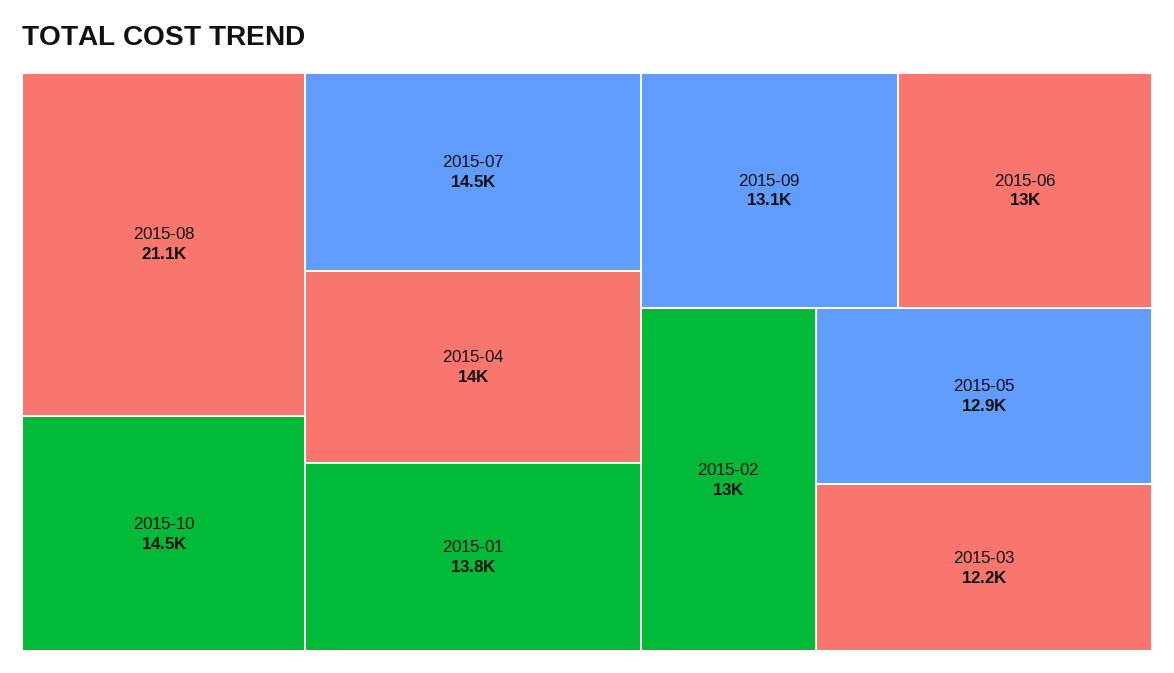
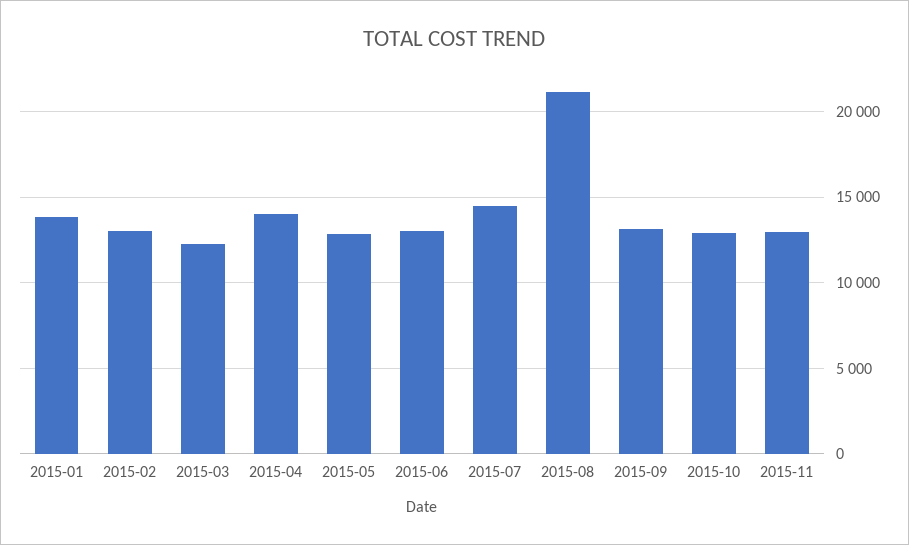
2015-10: 14500 -> 13000
2015-11: none -> 13000

